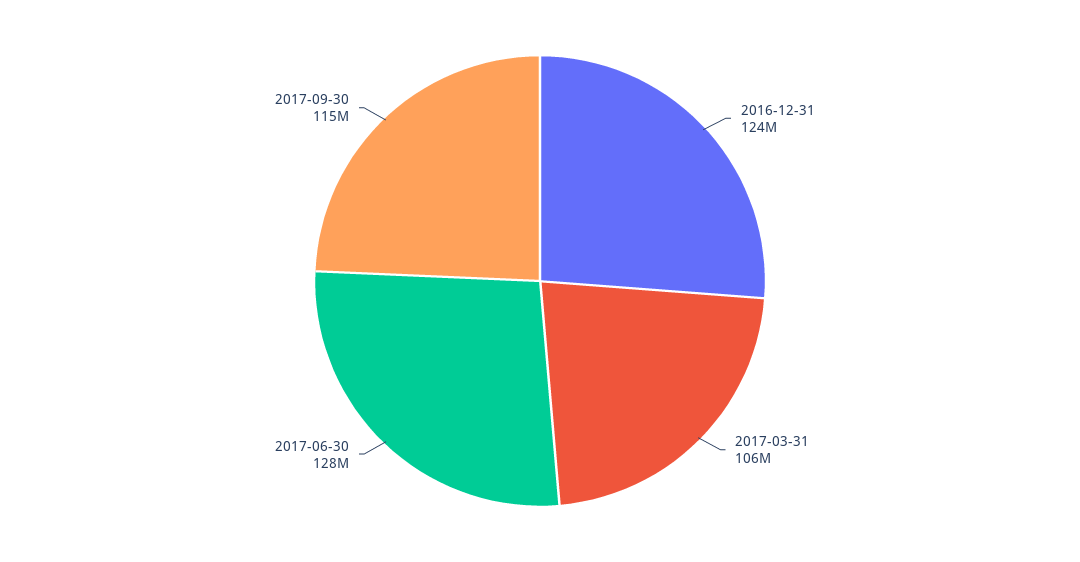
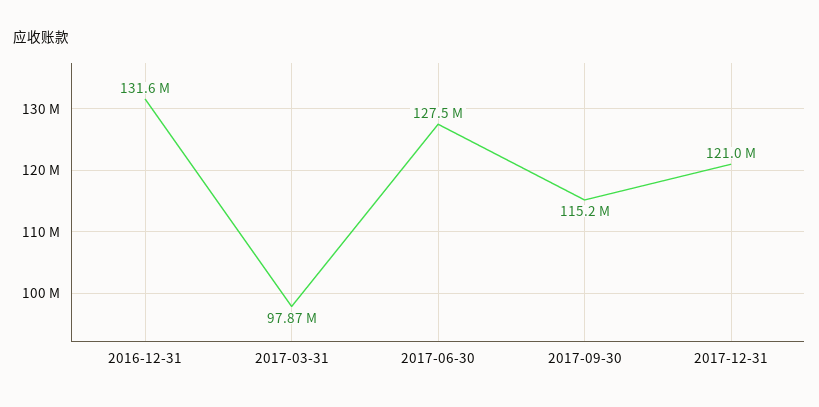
2016-12-31: 124000000 -> 131600000
2017-03-31: 106000000 -> 97870000
2017-12-31: none -> 121000000

